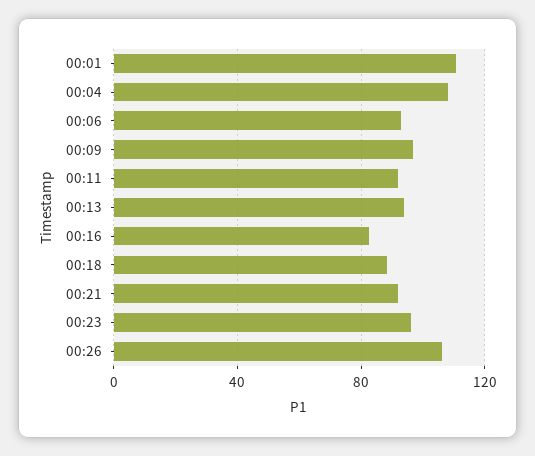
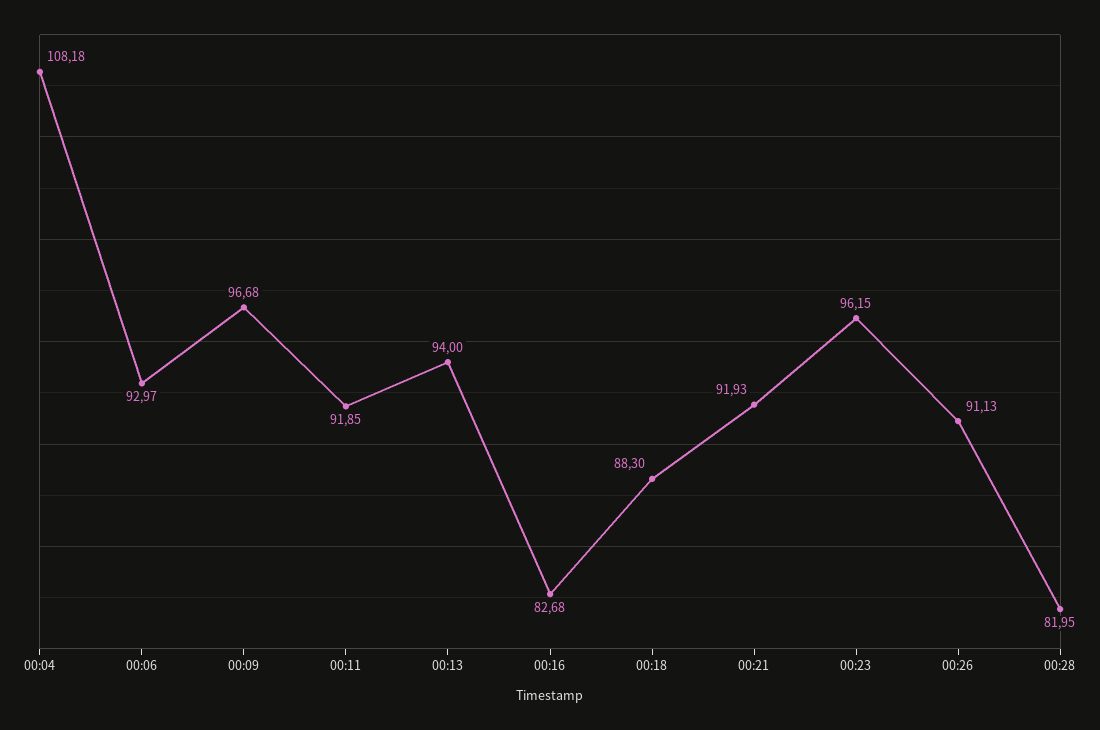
00:01: 110 -> none
00:26: 105 -> 91.13
00:28: none -> 81.95

